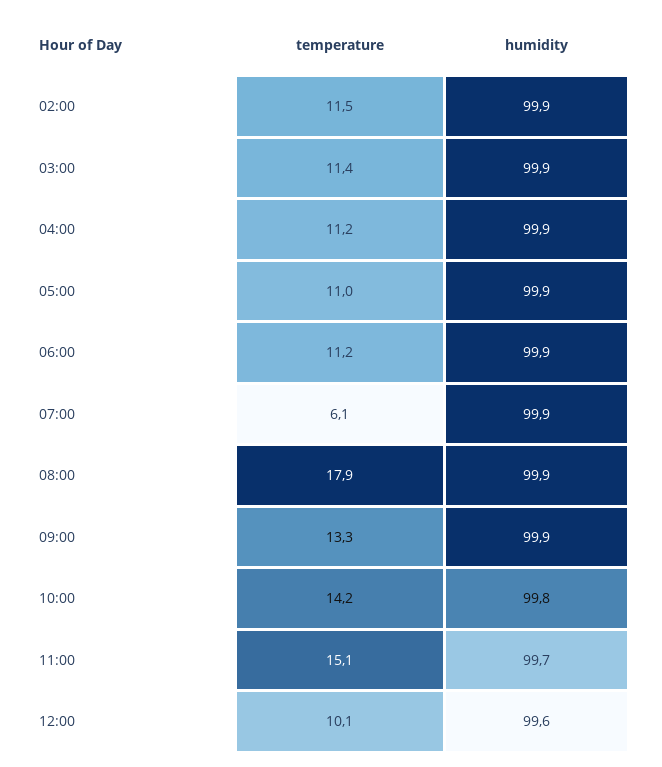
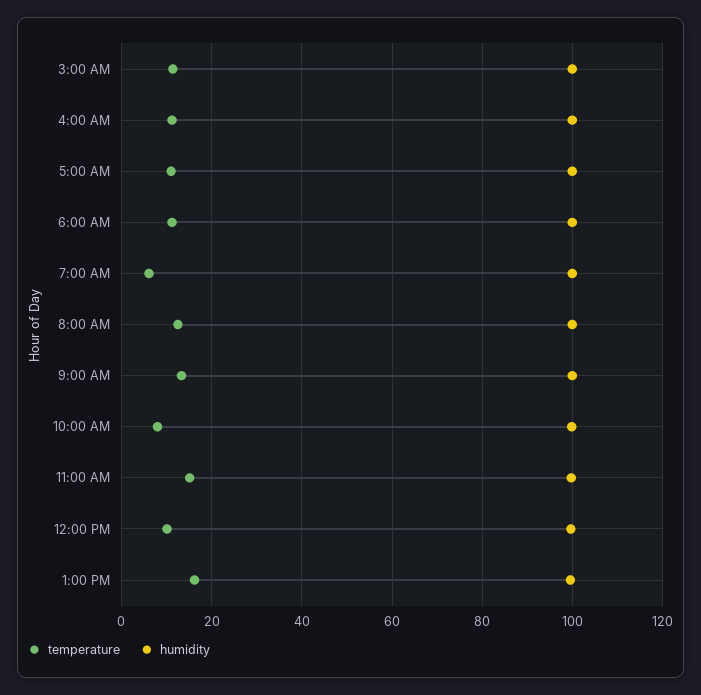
temperature, 02:00: 11.5 -> none
humidity, 02:00: 99.9 -> none
temperature, 08:00: 17.9 -> 12
temperature, 10:00: 14.2 -> 8
temperature, 1:00 PM: none -> 16
humidity, 1:00 PM: none -> 100

